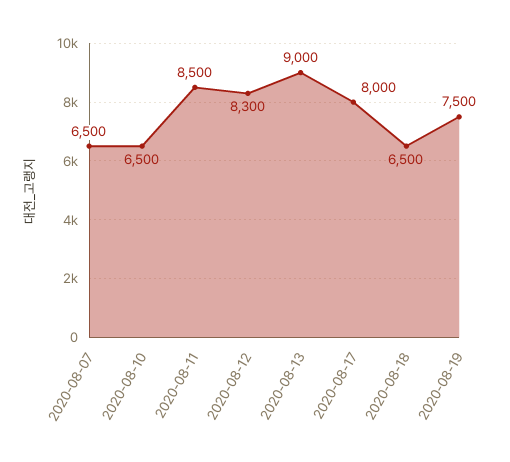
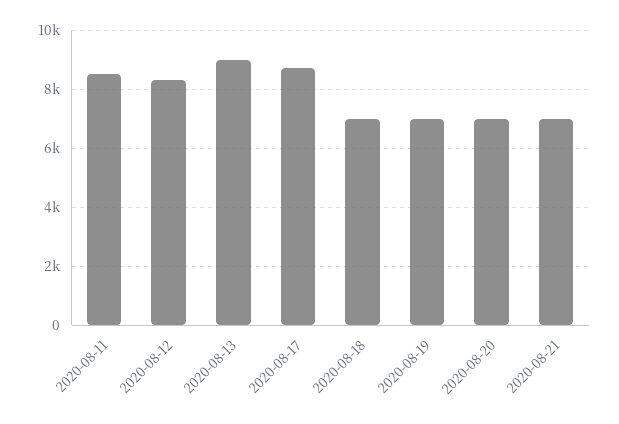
2020-08-07: 6500 -> none
2020-08-10: 6500 -> none
2020-08-17: 8000 -> 8750
2020-08-18: 6500 -> 7000
2020-08-19: 7500 -> 7000
2020-08-20: none -> 7000
2020-08-21: none -> 7000

